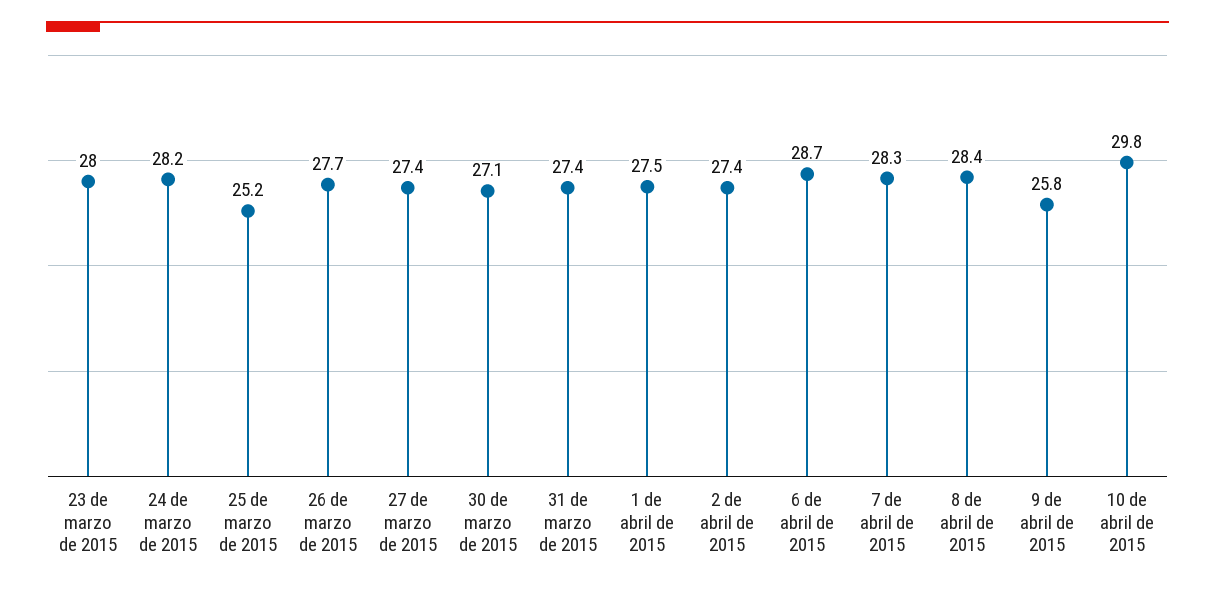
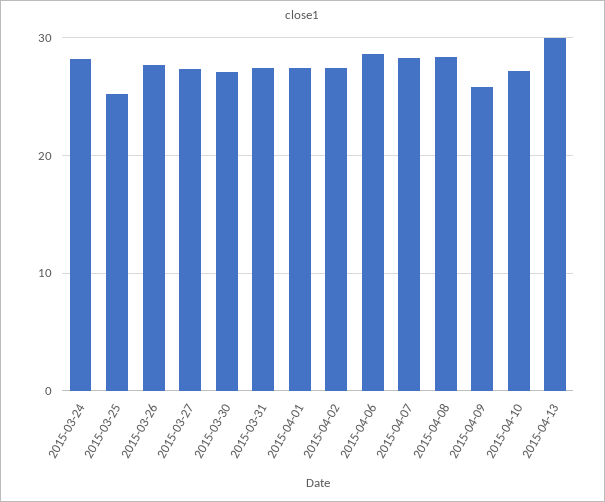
23 de marzo de 2015: 28 -> none
10 de abril de 2015: 29.8 -> 27
2015-04-13: none -> 30

